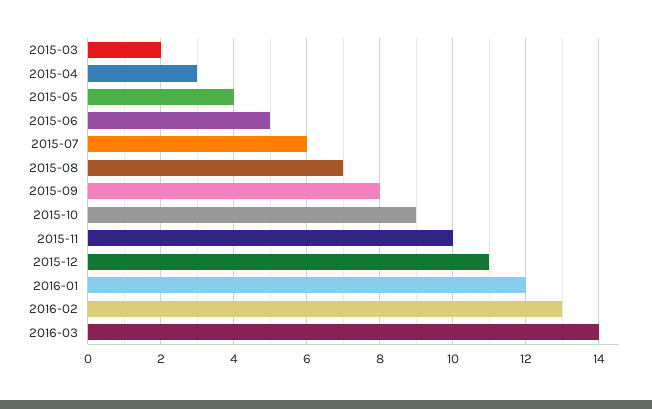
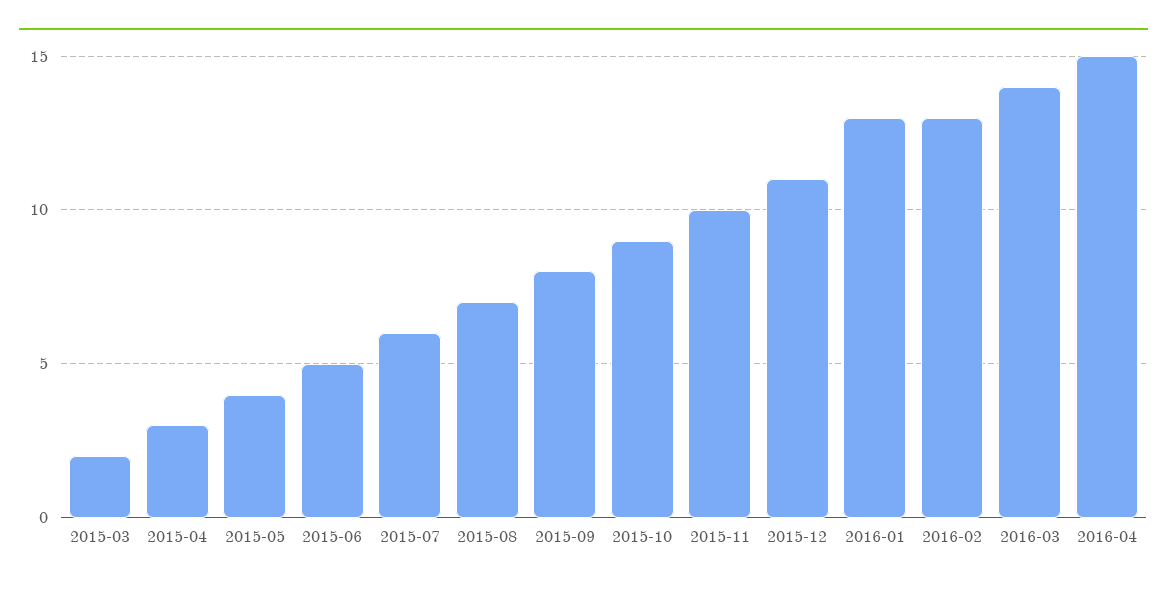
2016-01: 12 -> 13
2016-04: none -> 15

